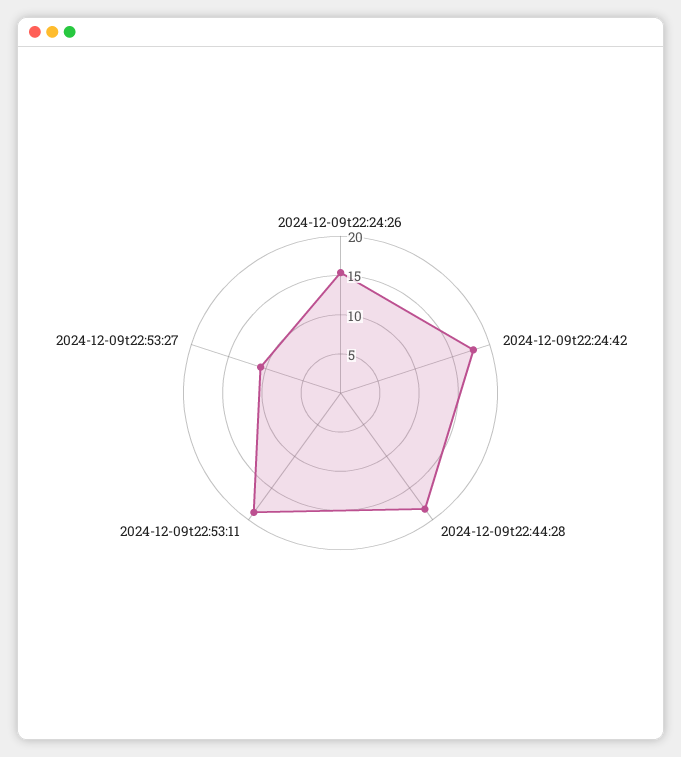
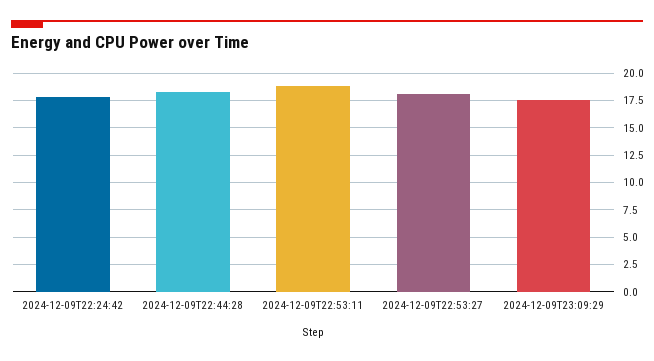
2024-12-09t22:24:26: 15 -> none
2024-12-09t22:53:27: 10 -> 17.5
2024-12-09T23:09:29: none -> 17.5

